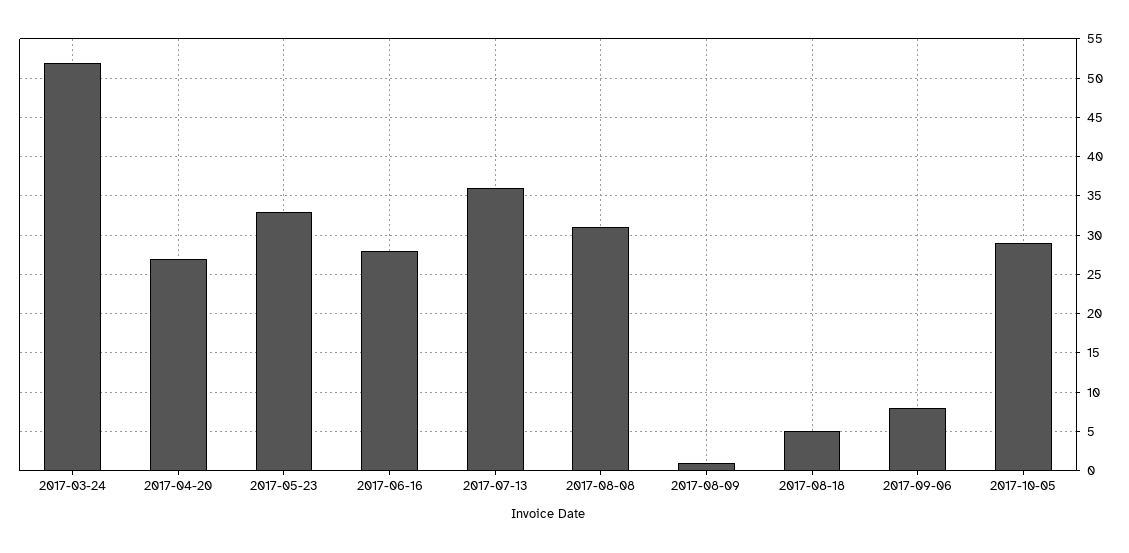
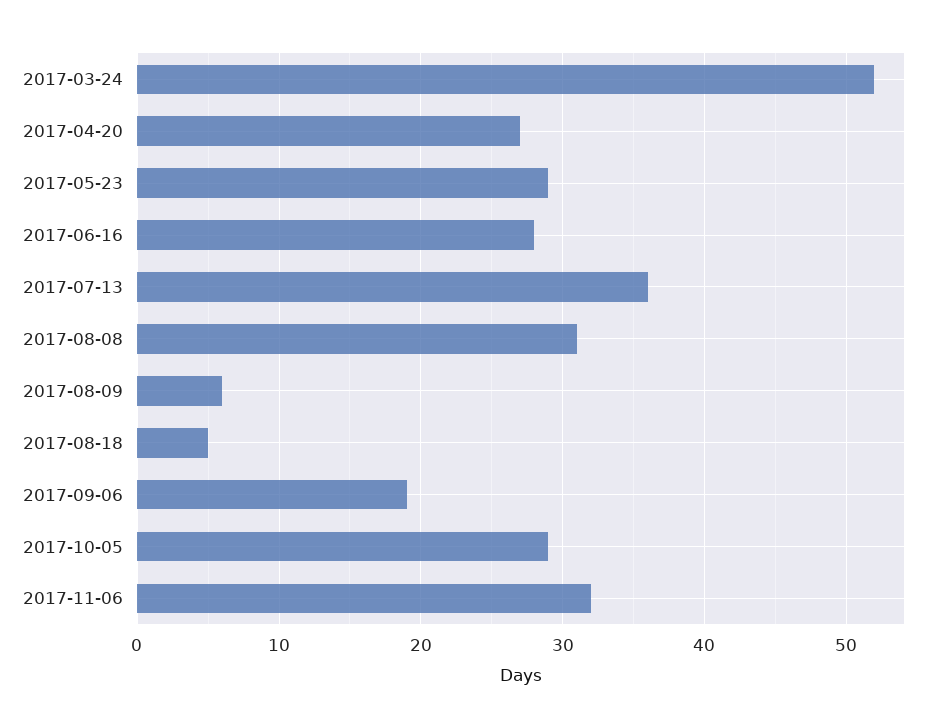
2017-05-23: 33 -> 29
2017-08-09: 1 -> 6
2017-09-06: 8 -> 19
2017-11-06: none -> 32

